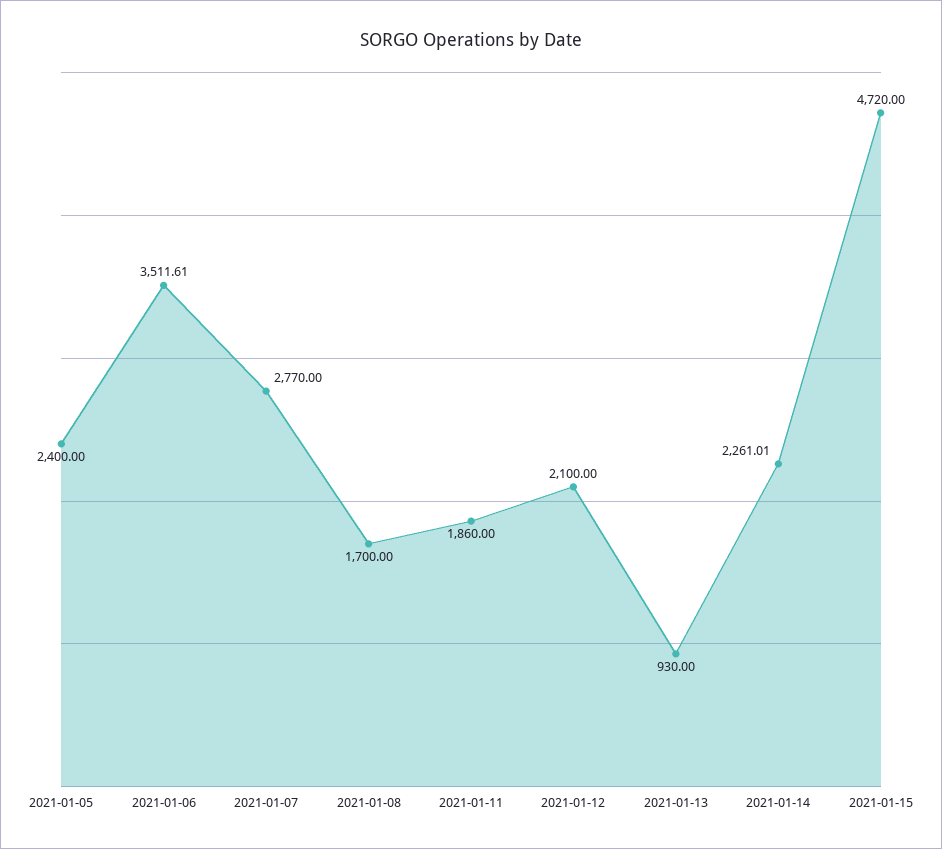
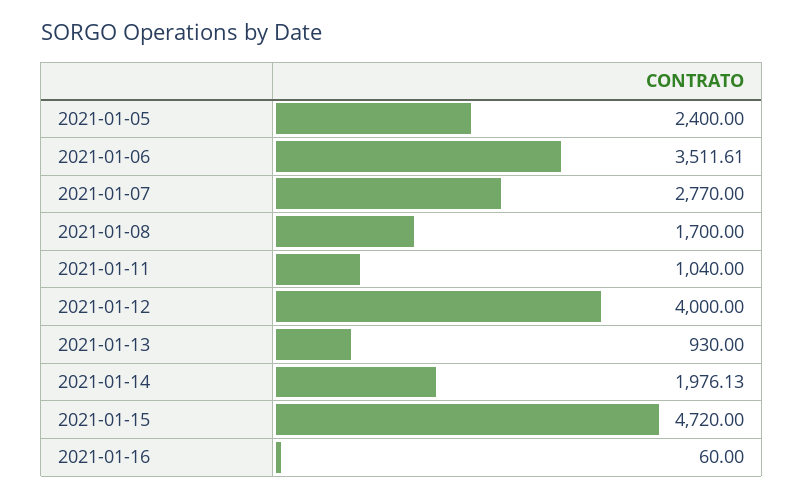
2021-01-11: 1860 -> 1040
2021-01-12: 2100 -> 4000
2021-01-14: 2261.01 -> 1976.13
2021-01-16: none -> 60

